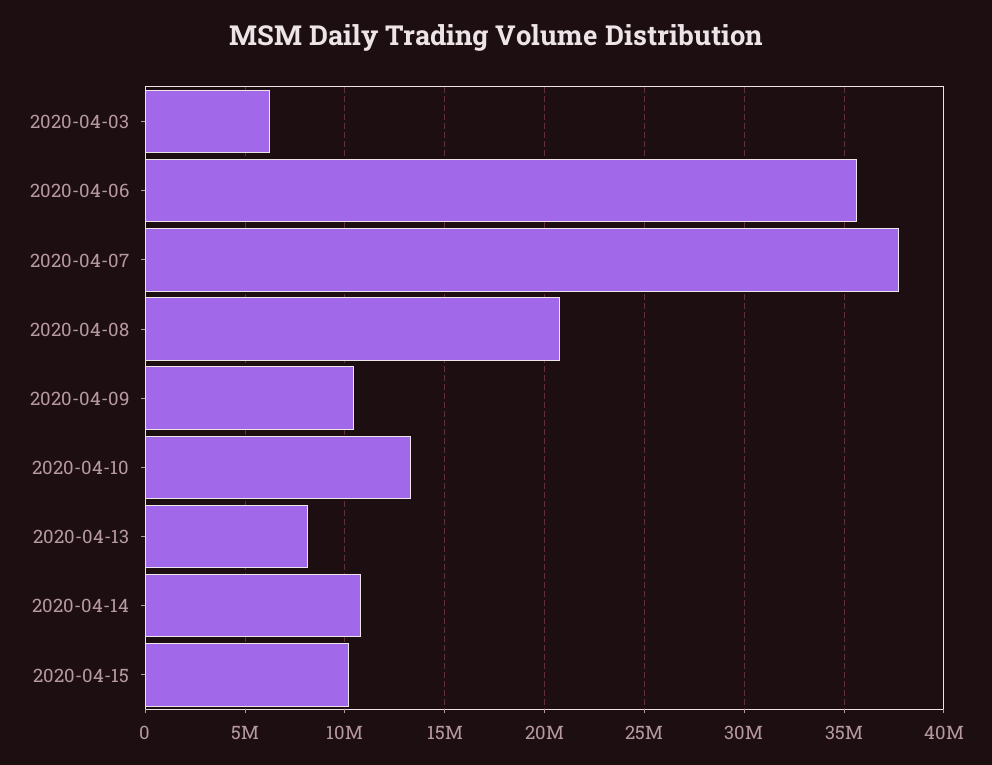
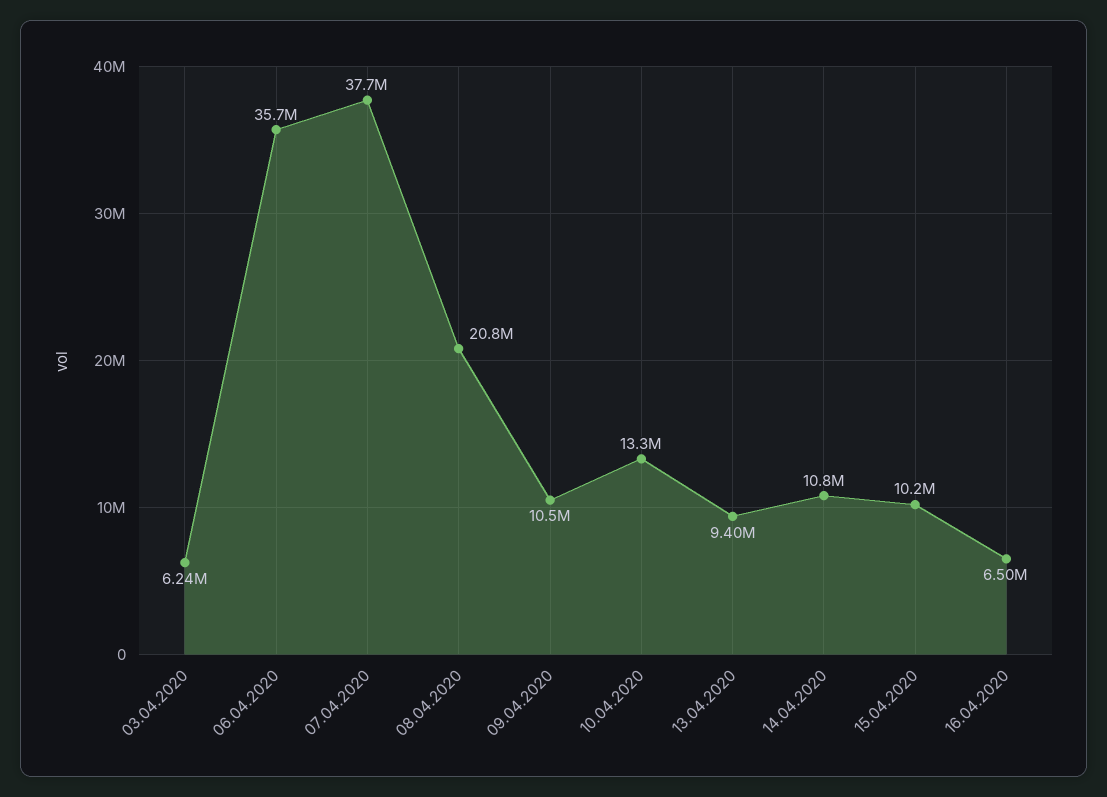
2020-04-13: 8000000 -> 9400000
16.04.2020: none -> 6500000

